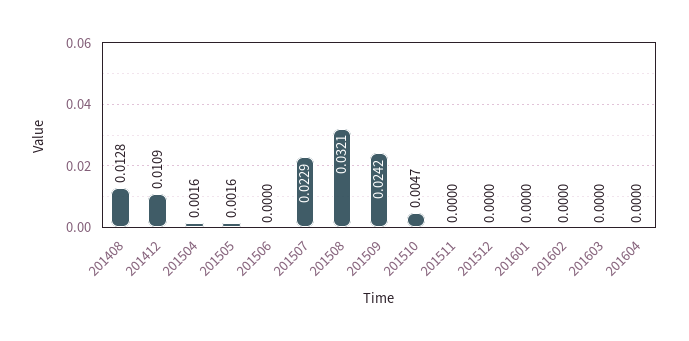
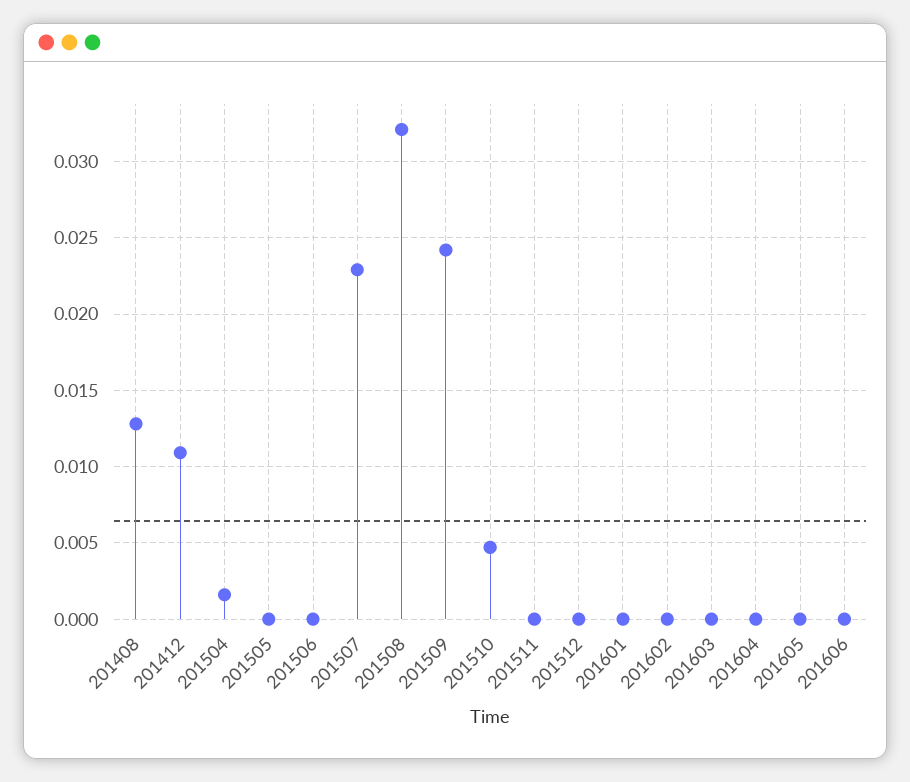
201505: 0.0016 -> 0
201605: none -> 0
201606: none -> 0

